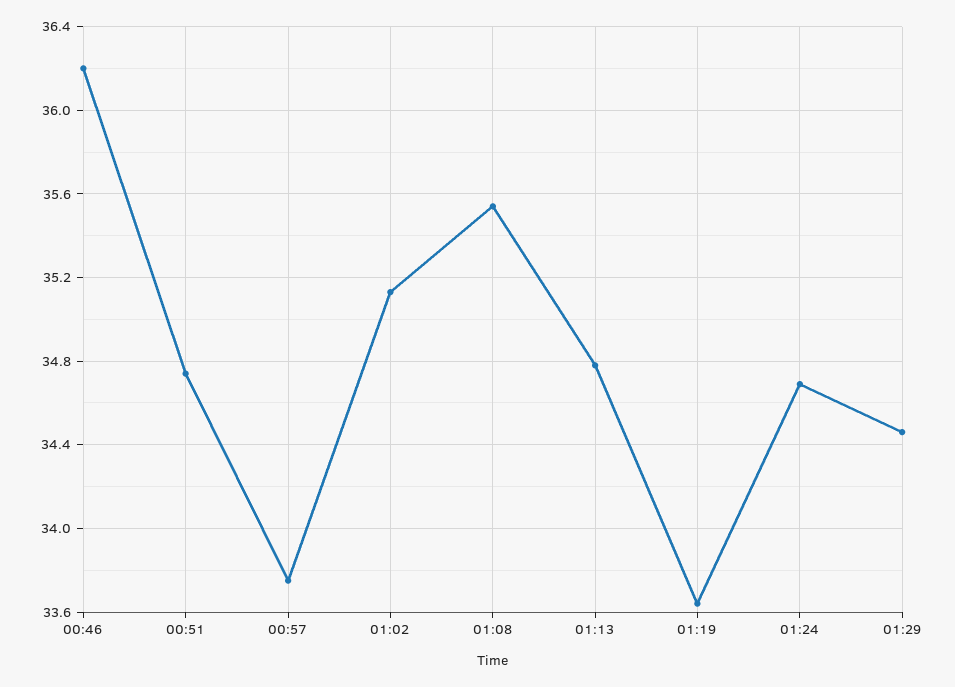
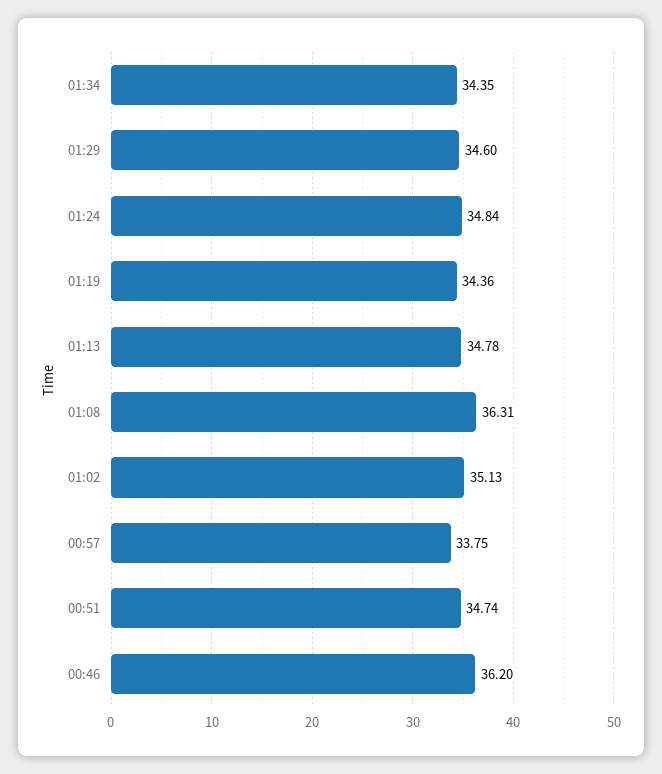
01:08: 35.55 -> 36.31
01:19: 33.65 -> 34.36
01:24: 34.7 -> 34.84
01:29: 34.45 -> 34.6
01:34: none -> 34.35

